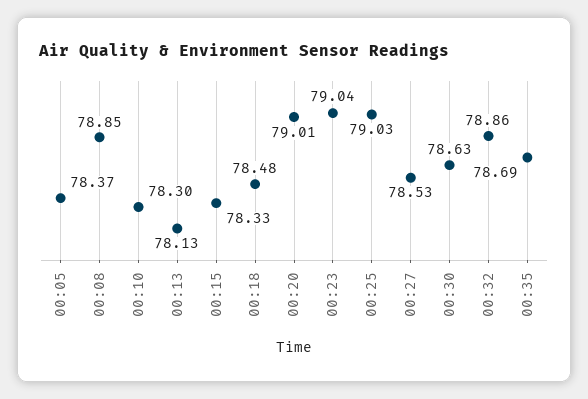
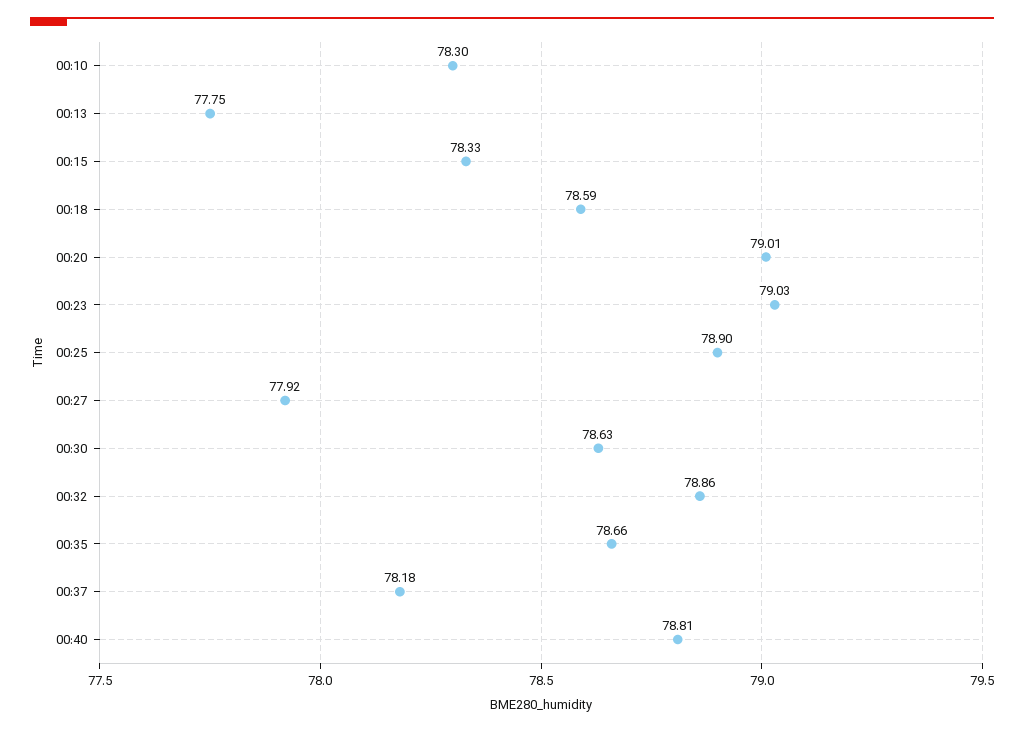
00:05: 78.37 -> none
00:08: 78.85 -> none
00:13: 78.13 -> 77.75
00:18: 78.48 -> 78.59
00:23: 79.04 -> 79.03
00:25: 79.03 -> 78.9
00:27: 78.53 -> 77.92
00:35: 78.69 -> 78.66
00:37: none -> 78.18
00:40: none -> 78.81

